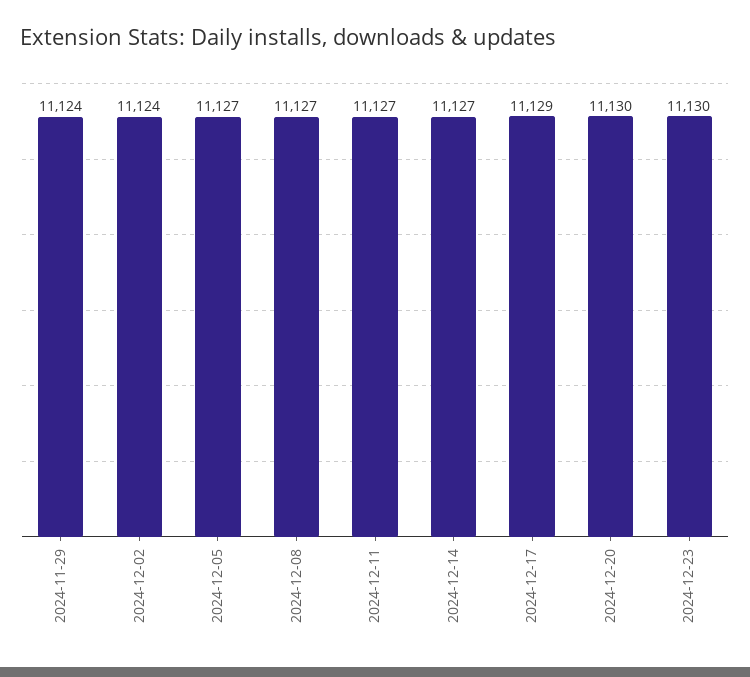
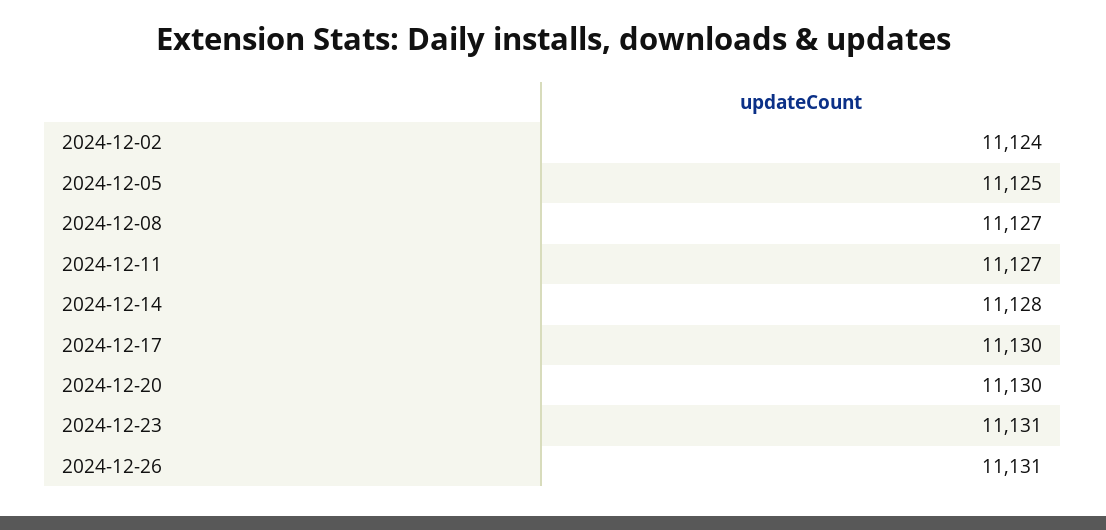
2024-11-29: 11124 -> none
2024-12-05: 11127 -> 11125
2024-12-14: 11127 -> 11128
2024-12-17: 11129 -> 11130
2024-12-23: 11130 -> 11131
2024-12-26: none -> 11131

